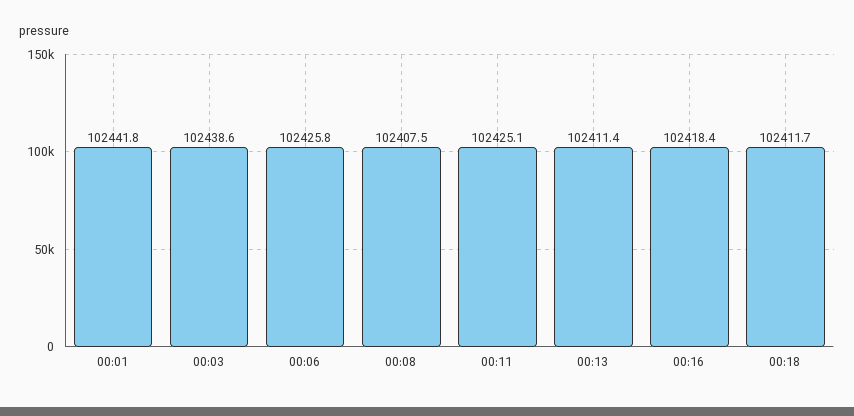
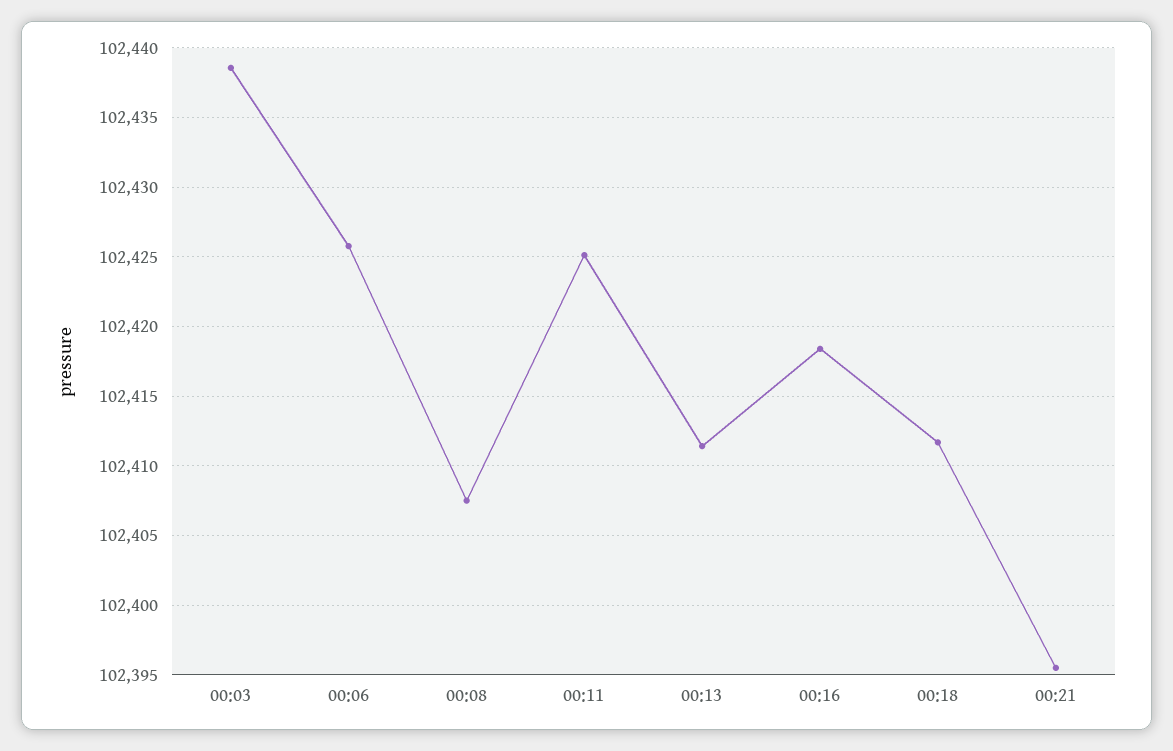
00:01: 102441.8 -> none
00:21: none -> 102395.5

